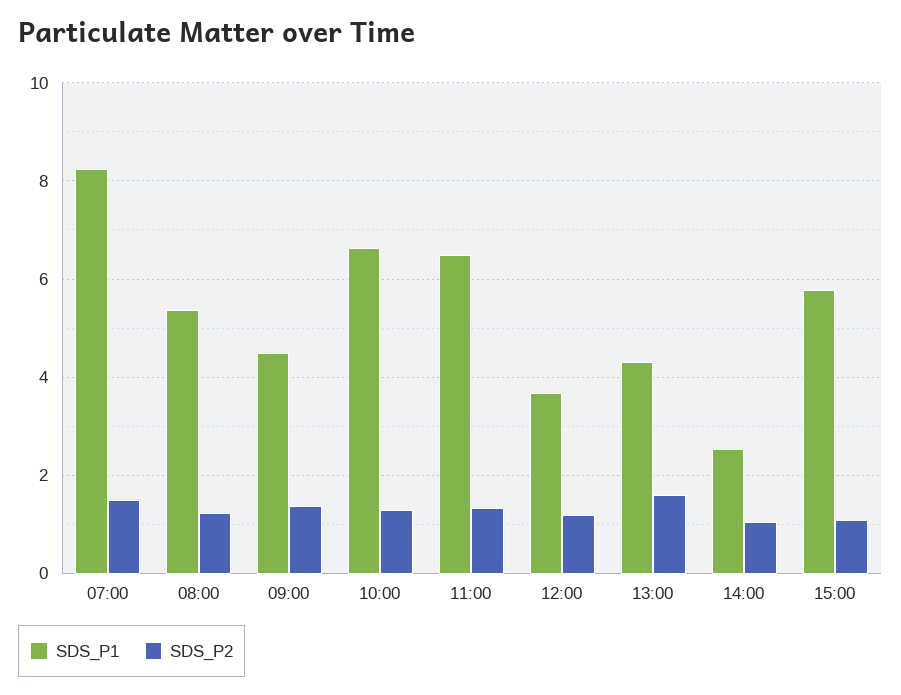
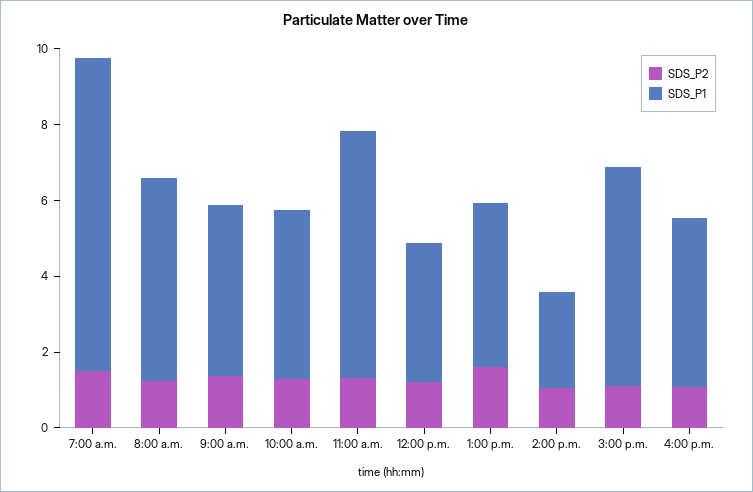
SDS_P1, 10:00: 6.6 -> 4.5
SDS_P2, 4:00 p.m.: none -> 1
SDS_P1, 4:00 p.m.: none -> 4.5

